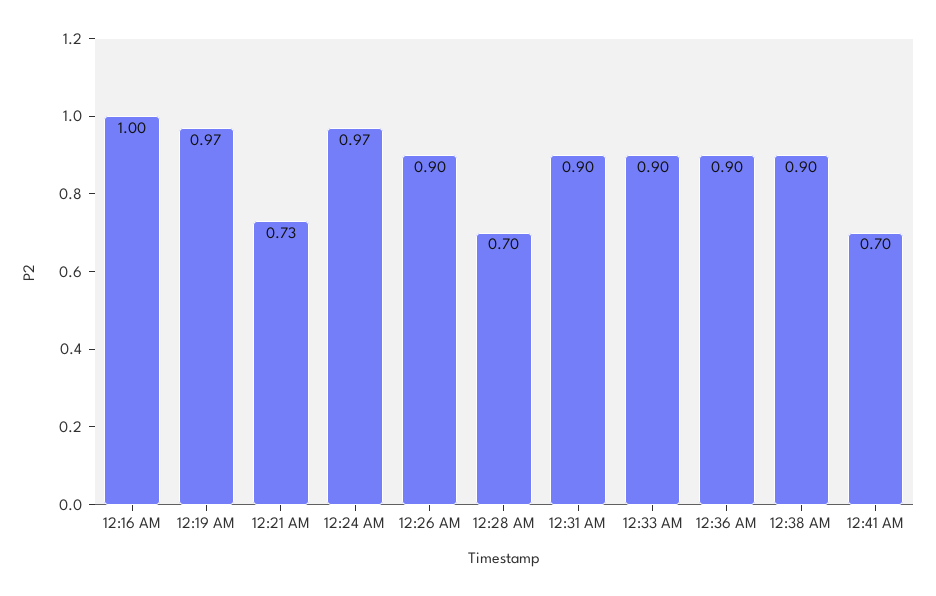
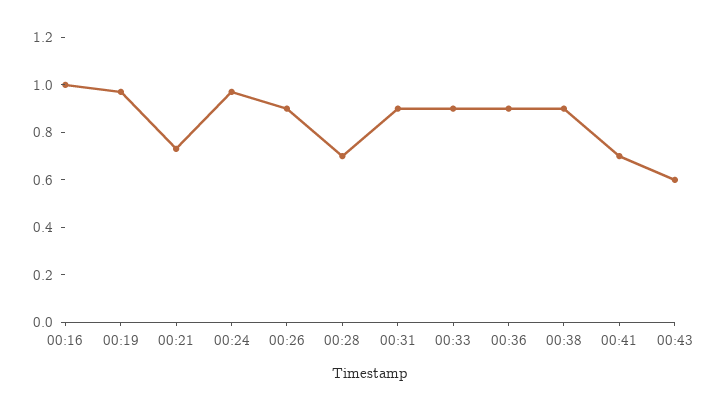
00:43: none -> 0.6

